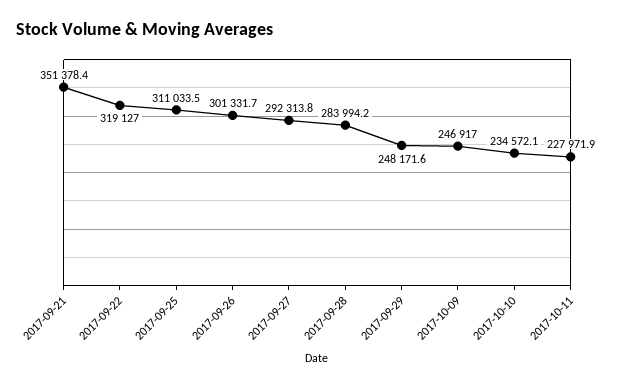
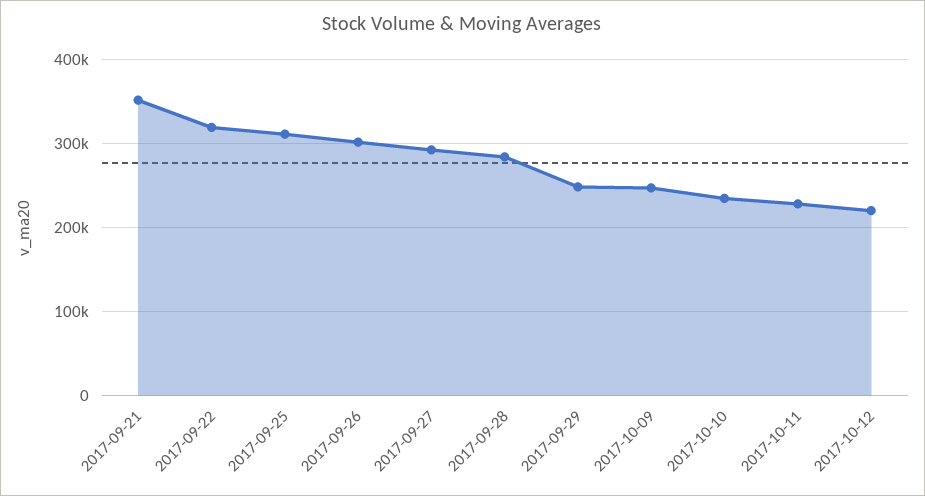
2017-10-12: none -> 220000

